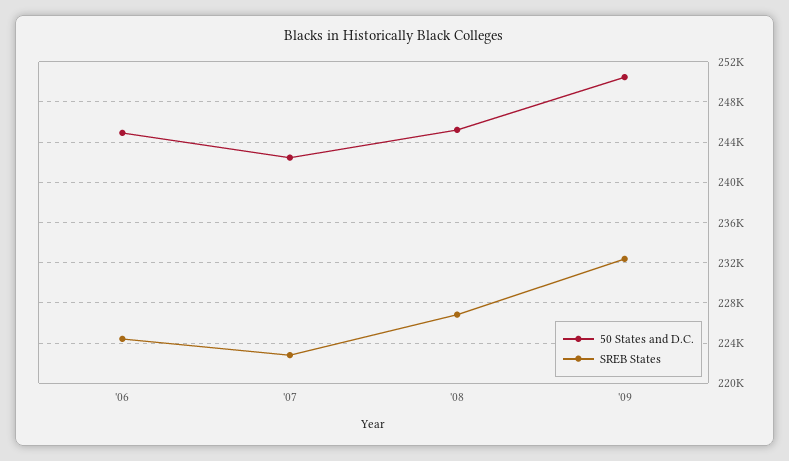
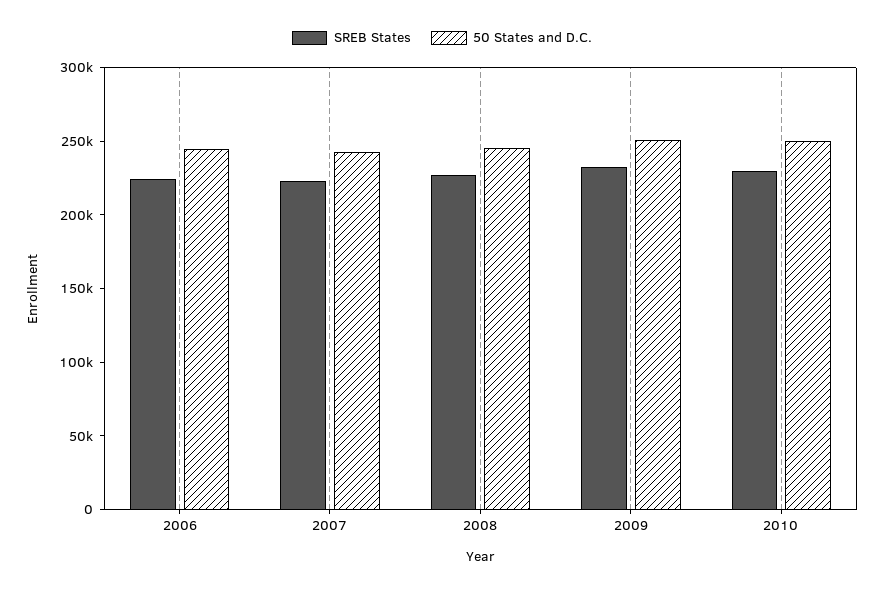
SREB States, 2010: none -> 230000
50 States and D.C., 2010: none -> 250000

